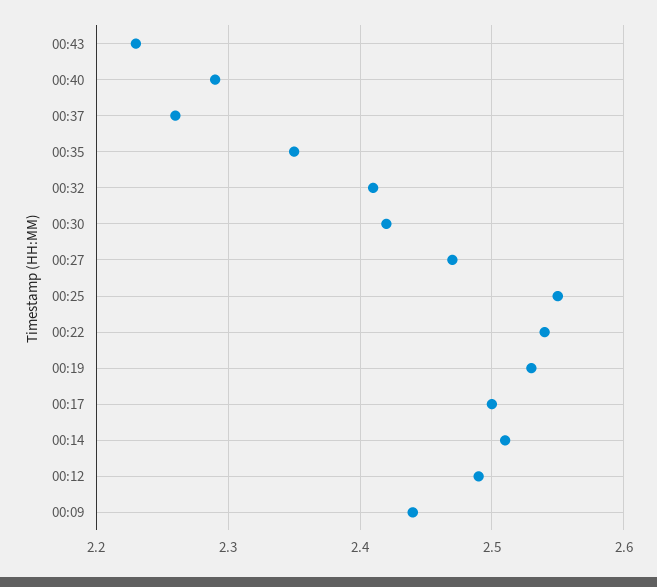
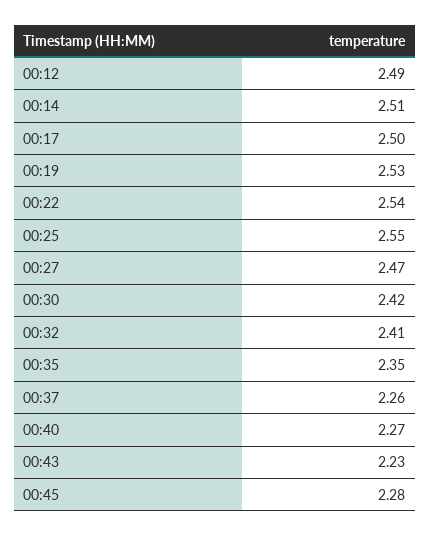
00:40: 2.29 -> 2.27
00:09: 2.44 -> none
00:45: none -> 2.28

